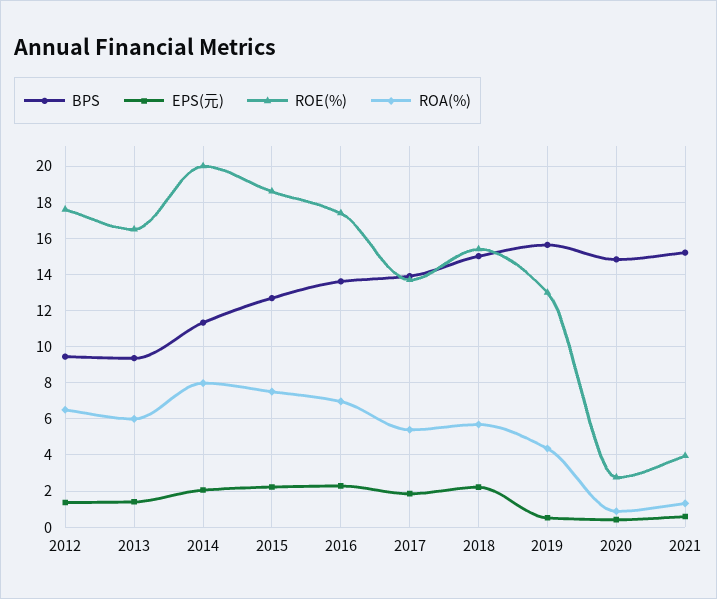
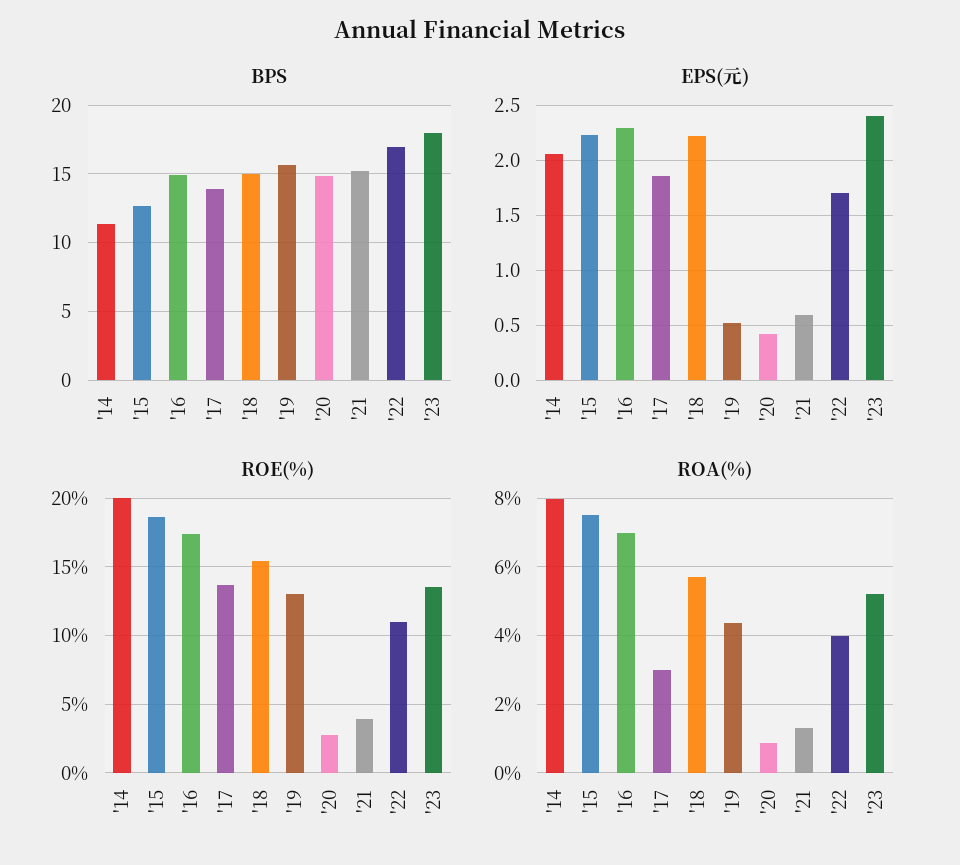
BPS, 2012: 9.5 -> none
EPS(元), 2012: 1.5 -> none
ROE(%), 2012: 17.5 -> none
ROA(%), 2012: 6.5 -> none
BPS, 2013: 9.5 -> none
EPS(元), 2013: 1.5 -> none
ROE(%), 2013: 16.5 -> none
ROA(%), 2013: 6 -> none
BPS, 2016: 13.5 -> 15
ROA(%), 2017: 5.5 -> 3
BPS, '22: none -> 17
BPS, '23: none -> 18
EPS(元), '22: none -> 1.7
EPS(元), '23: none -> 2.4
ROE(%), '22: none -> 11
ROE(%), '23: none -> 13.5
ROA(%), '22: none -> 4
ROA(%), '23: none -> 5.2

